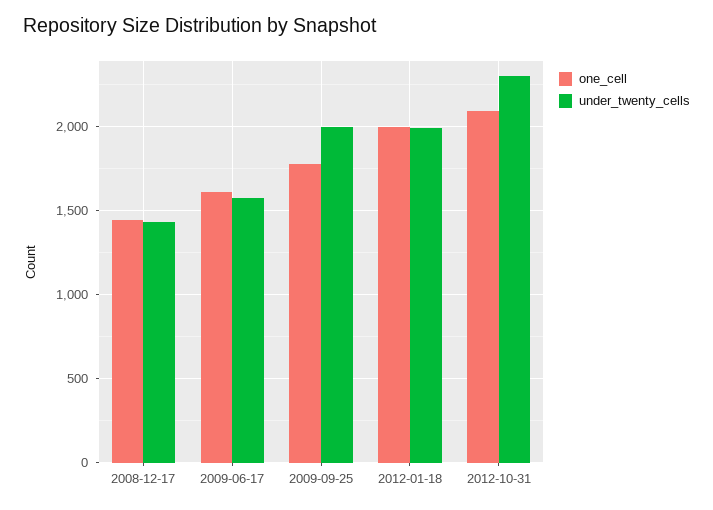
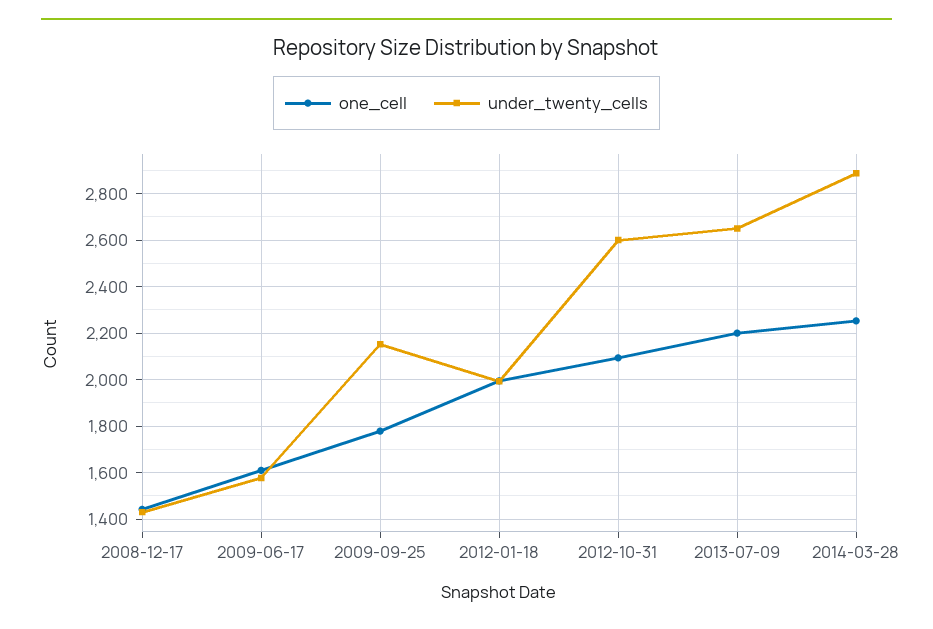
under_twenty_cells, 2009-09-25: 2000 -> 2150
under_twenty_cells, 2012-10-31: 2300 -> 2600
one_cell, 2013-07-09: none -> 2200
under_twenty_cells, 2013-07-09: none -> 2650
one_cell, 2014-03-28: none -> 2250
under_twenty_cells, 2014-03-28: none -> 2900

